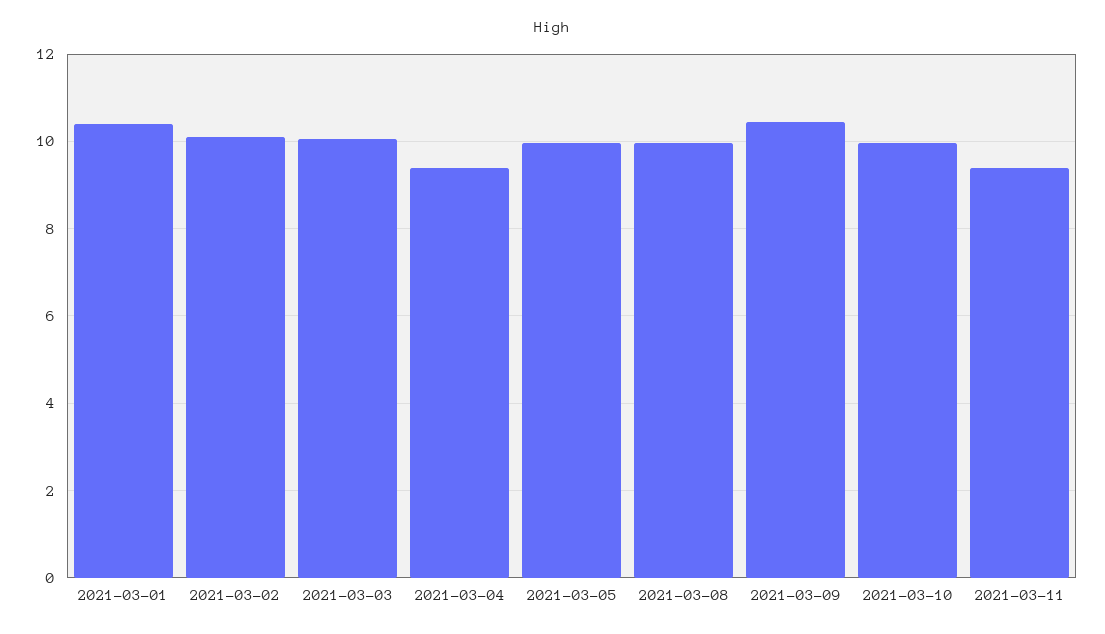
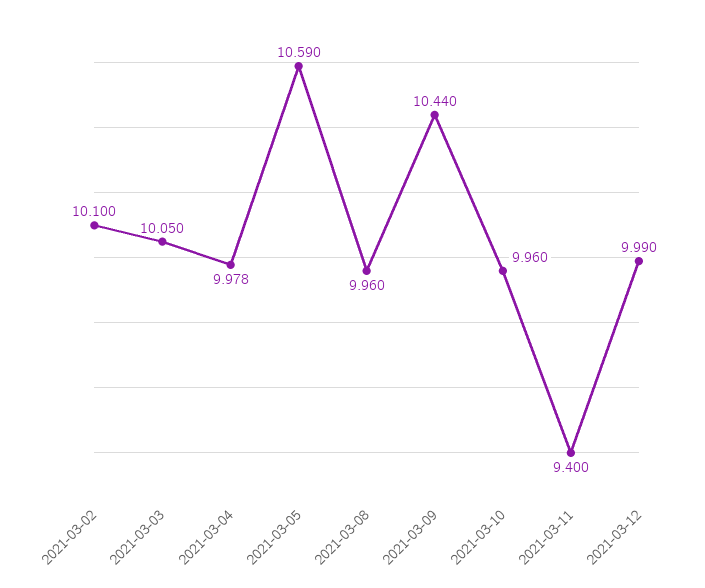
2021-03-01: 10.4 -> none
2021-03-04: 9.4 -> 9.978
2021-03-05: 10 -> 10.59
2021-03-12: none -> 9.99

